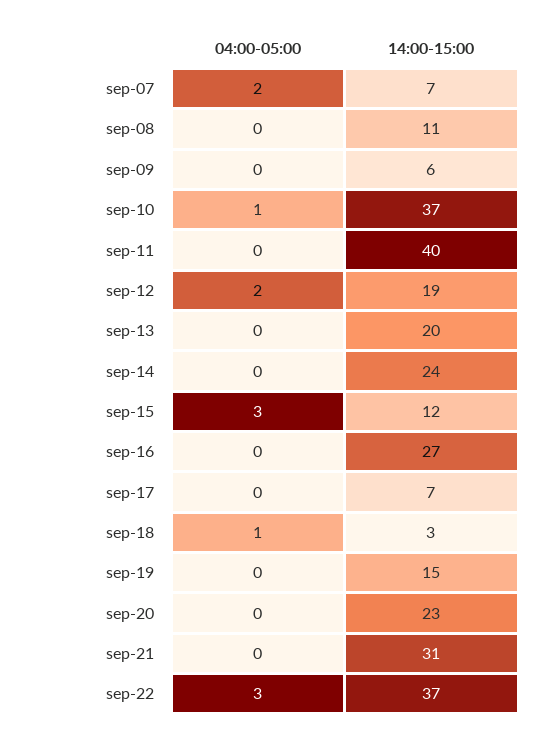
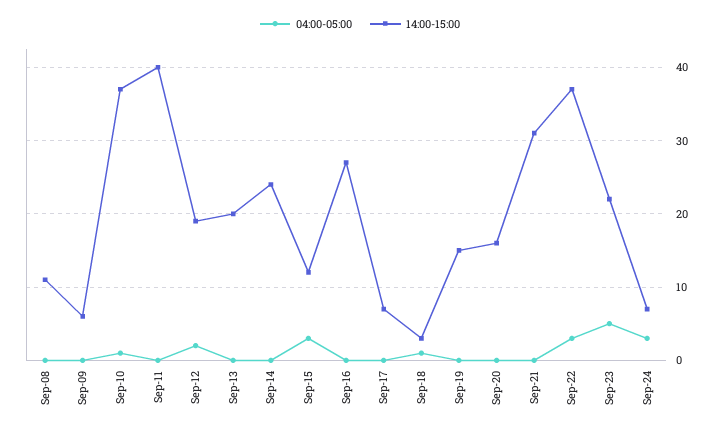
04:00-05:00, sep-07: 2 -> none
14:00-15:00, sep-07: 7 -> none
14:00-15:00, sep-20: 23 -> 16
04:00-05:00, Sep-23: none -> 5
14:00-15:00, Sep-23: none -> 22
04:00-05:00, Sep-24: none -> 3
14:00-15:00, Sep-24: none -> 7

